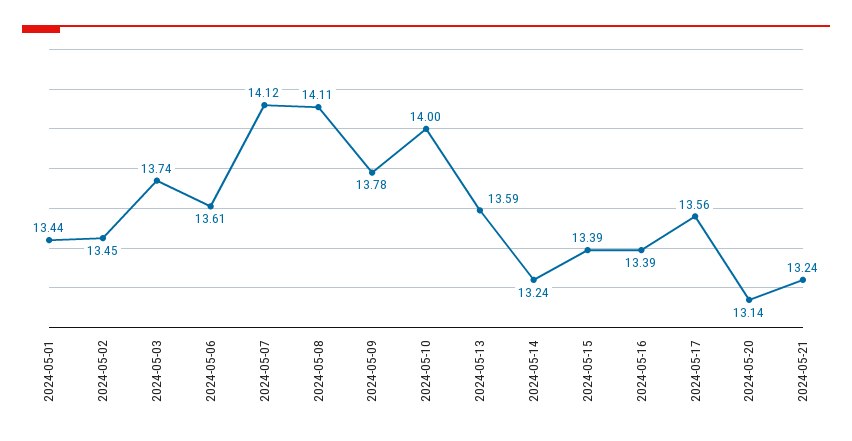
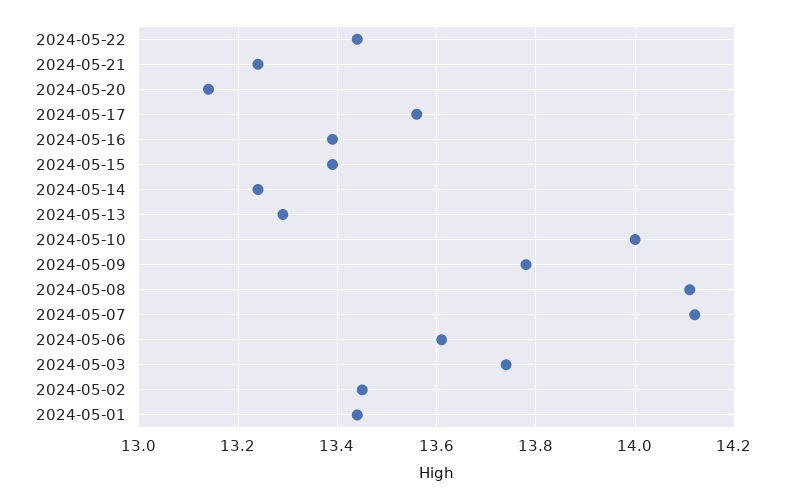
2024-05-13: 13.59 -> 13.3
2024-05-22: none -> 13.45

